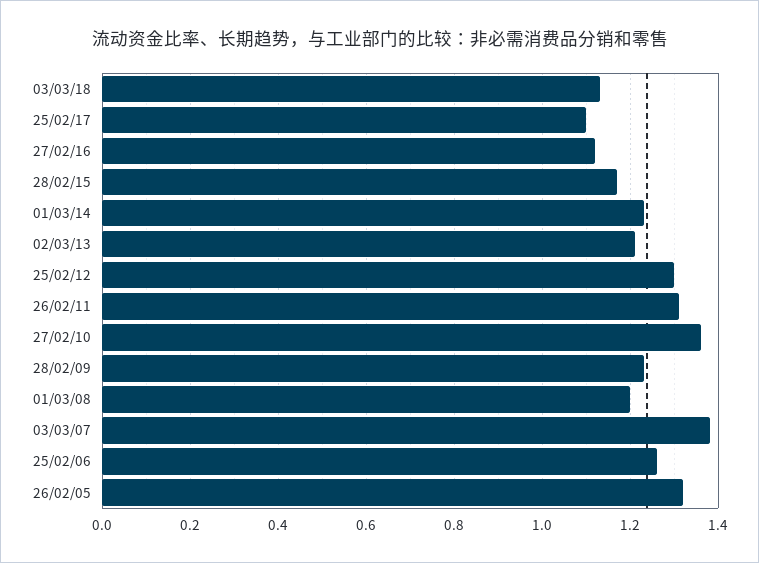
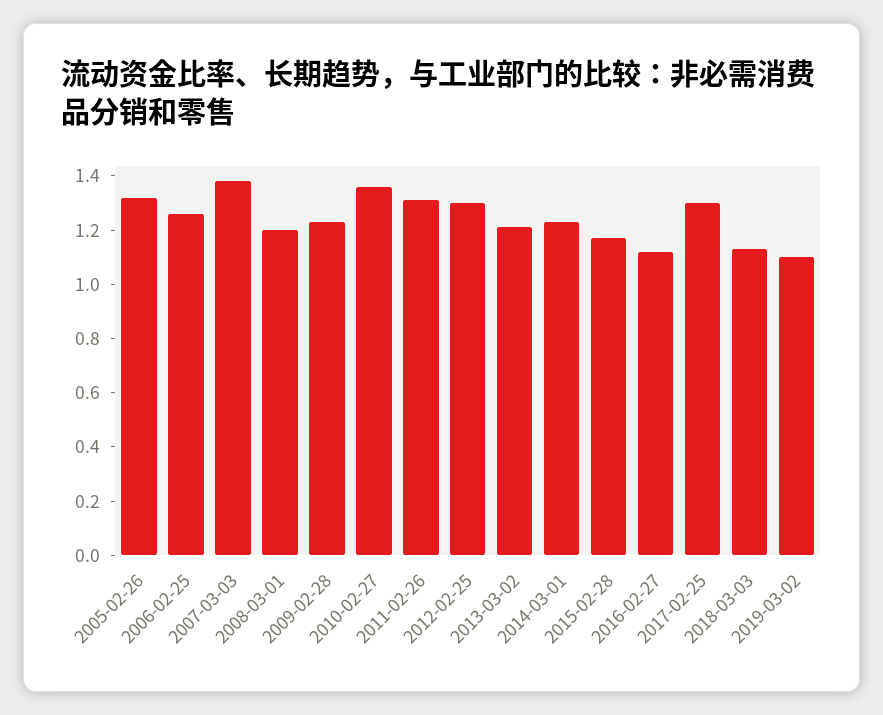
25/02/17: 1.1 -> 1.3
2019-03-02: none -> 1.1

